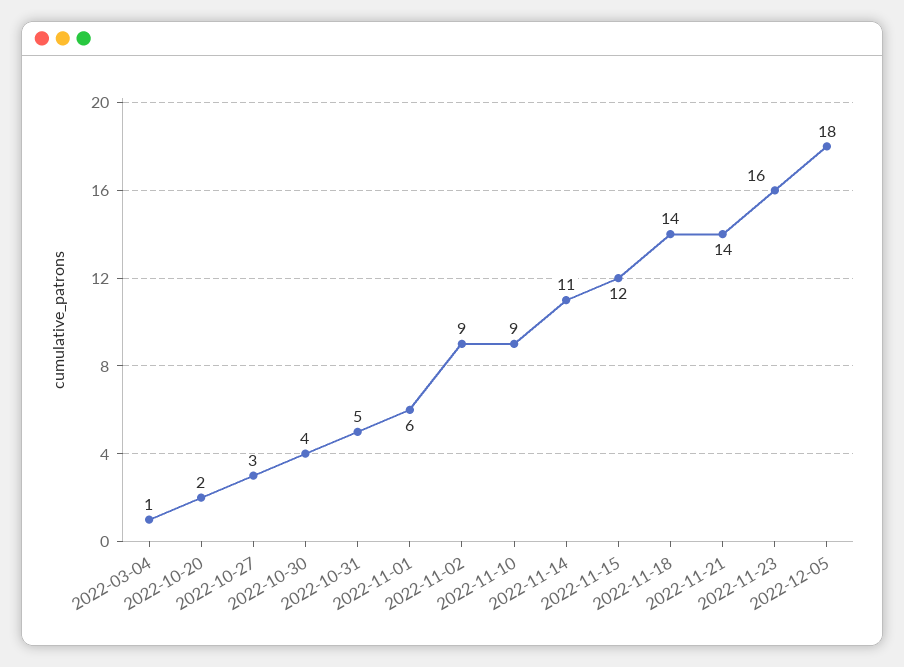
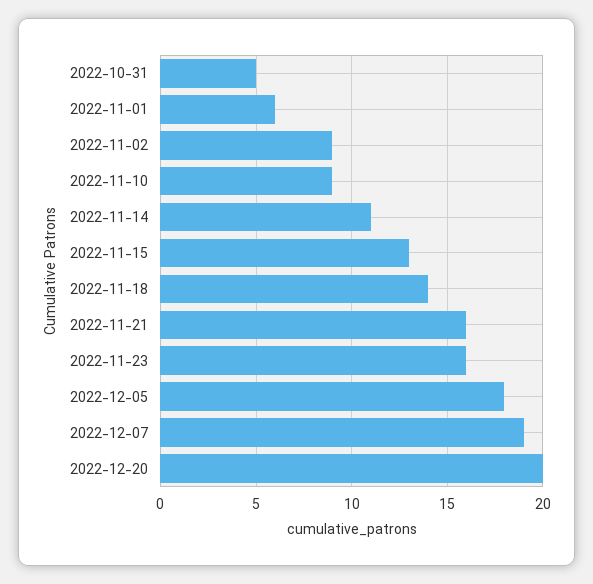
2022-03-04: 1 -> none
2022-10-20: 2 -> none
2022-10-27: 3 -> none
2022-10-30: 4 -> none
2022-11-15: 12 -> 13
2022-11-21: 14 -> 16
2022-12-07: none -> 19
2022-12-20: none -> 20

